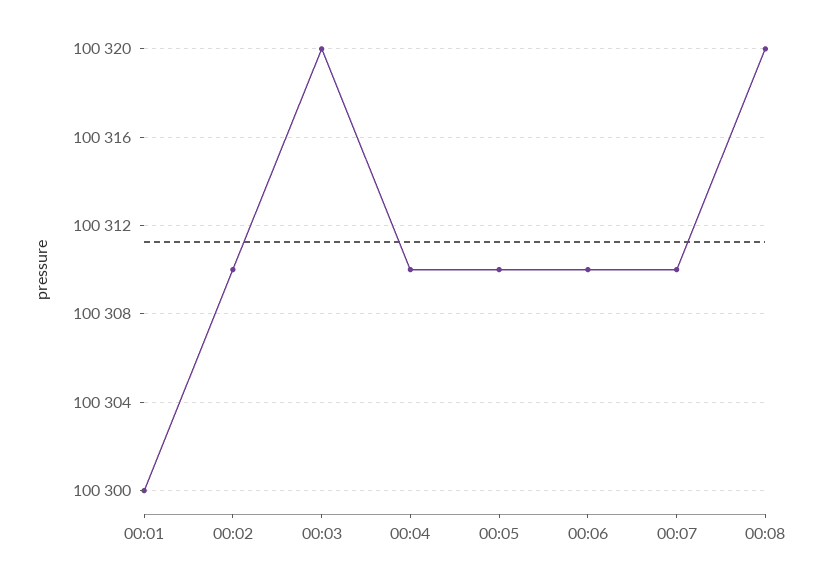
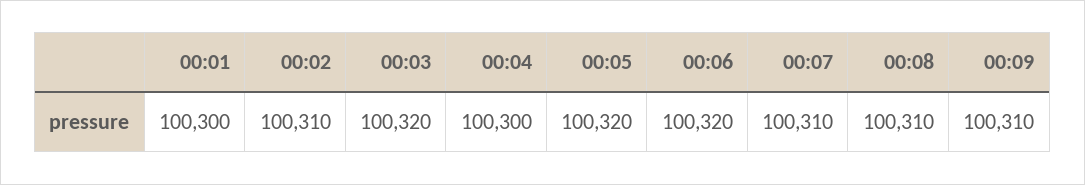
00:04: 100310 -> 100300
00:05: 100310 -> 100320
00:06: 100310 -> 100320
00:08: 100320 -> 100310
00:09: none -> 100310

